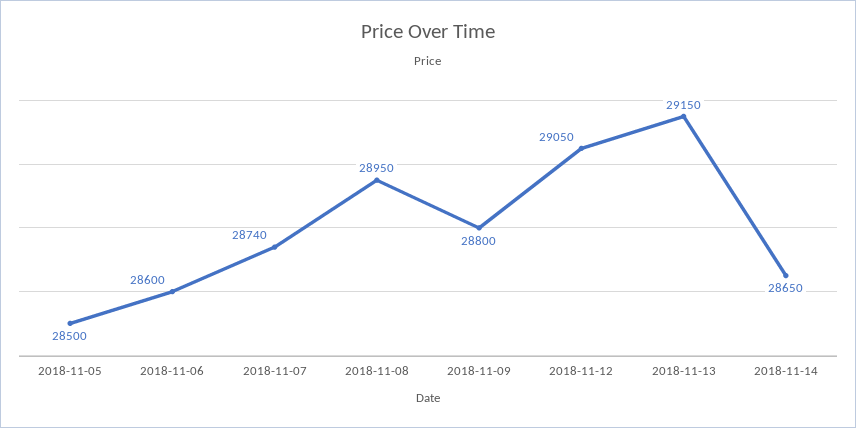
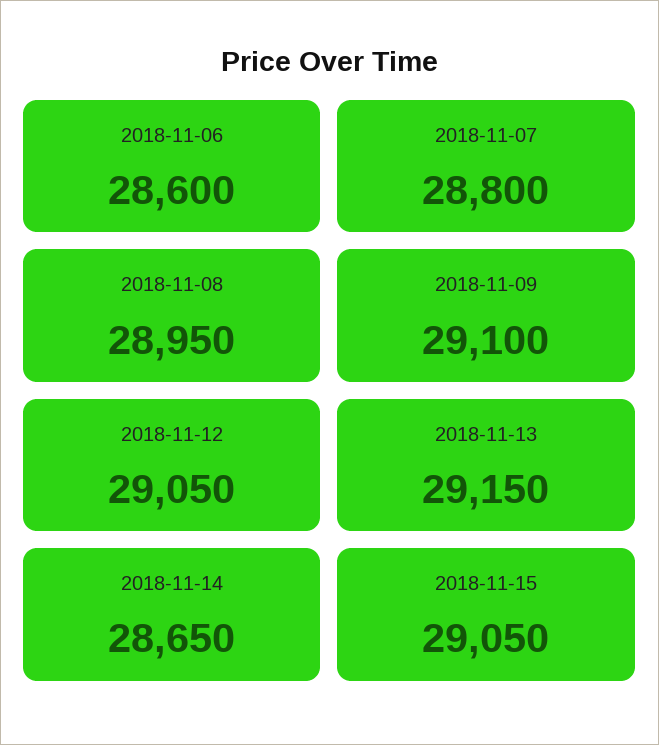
2018-11-05: 28500 -> none
2018-11-07: 28740 -> 28800
2018-11-09: 28800 -> 29100
2018-11-15: none -> 29050

